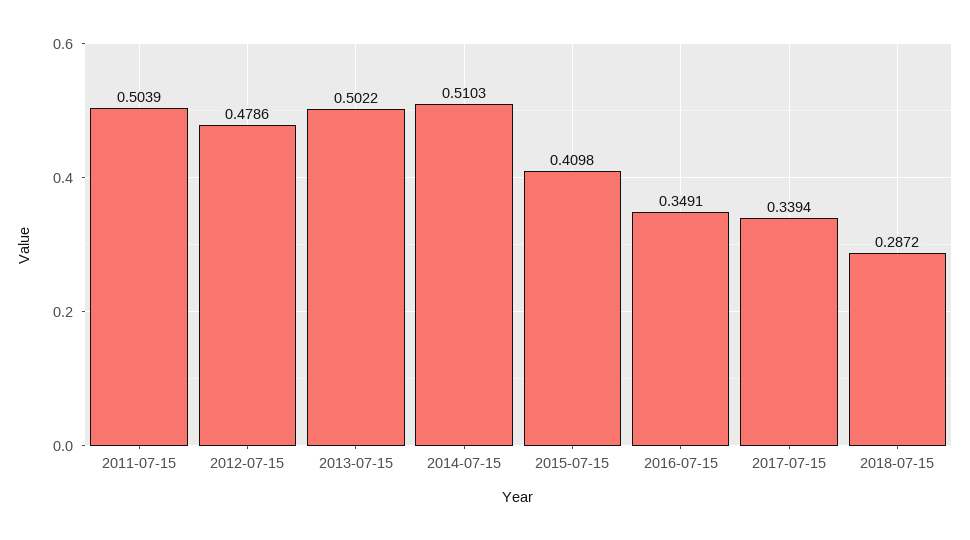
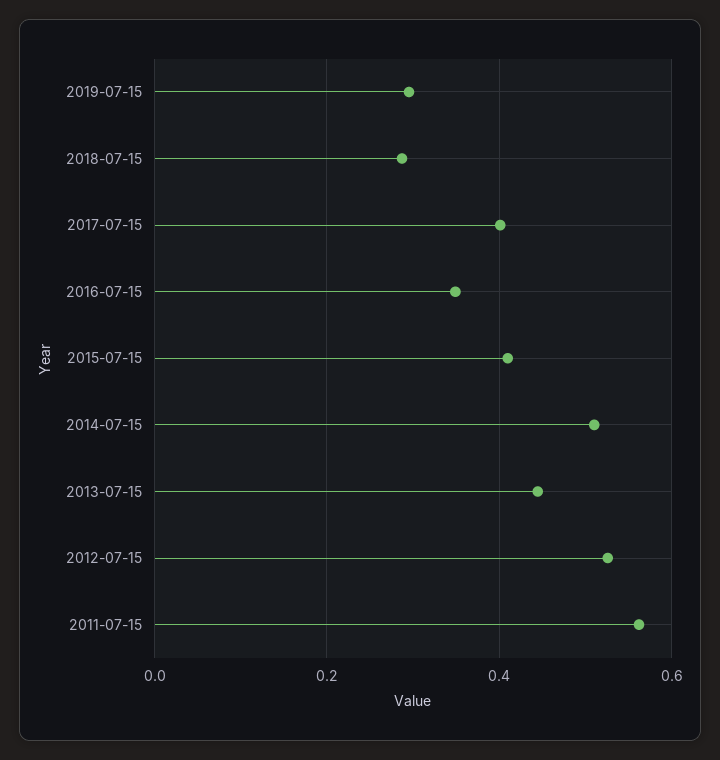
2011-07-15: 0.5039 -> 0.56
2012-07-15: 0.4786 -> 0.52
2013-07-15: 0.5022 -> 0.44
2017-07-15: 0.3394 -> 0.4
2019-07-15: none -> 0.3

